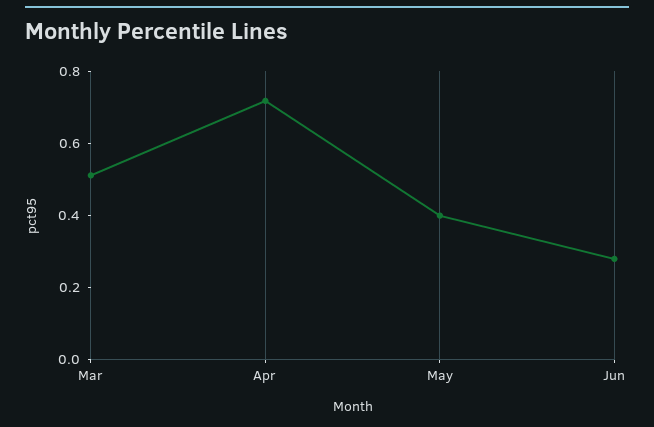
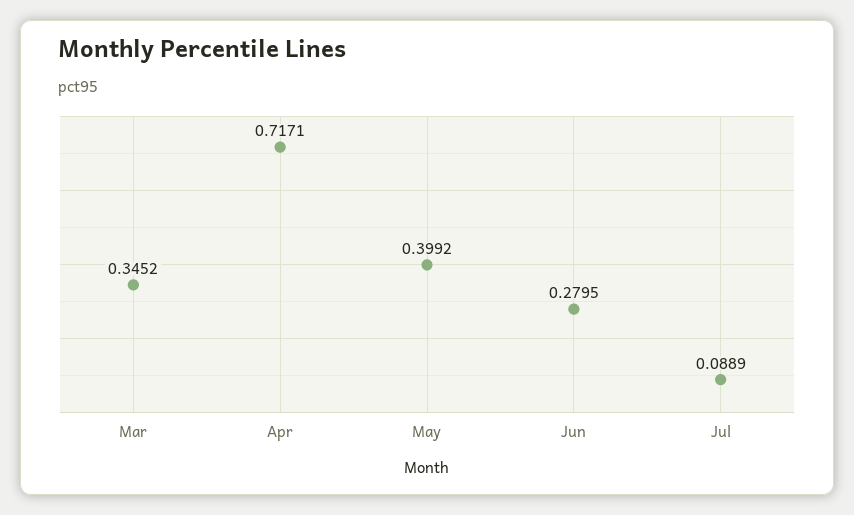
Mar: 0.5 -> 0.3452
Jul: none -> 0.0889

